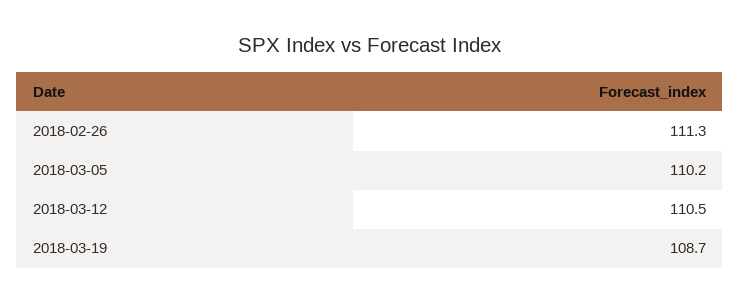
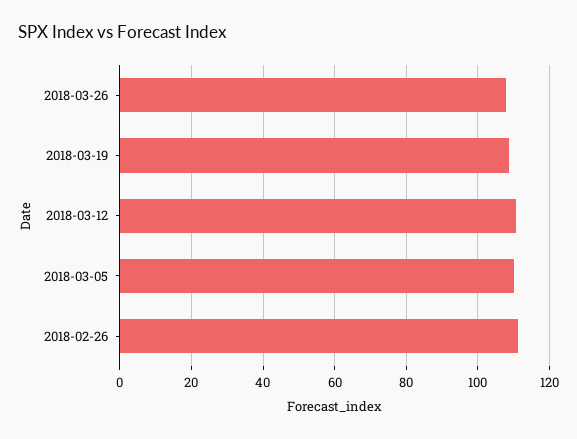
2018-03-26: none -> 108

